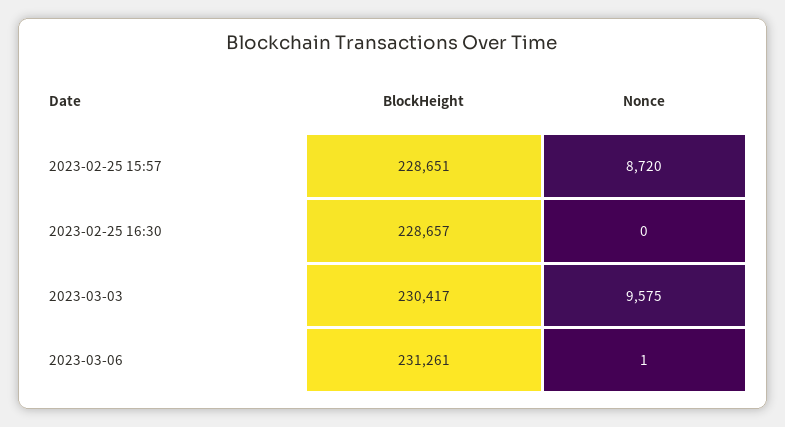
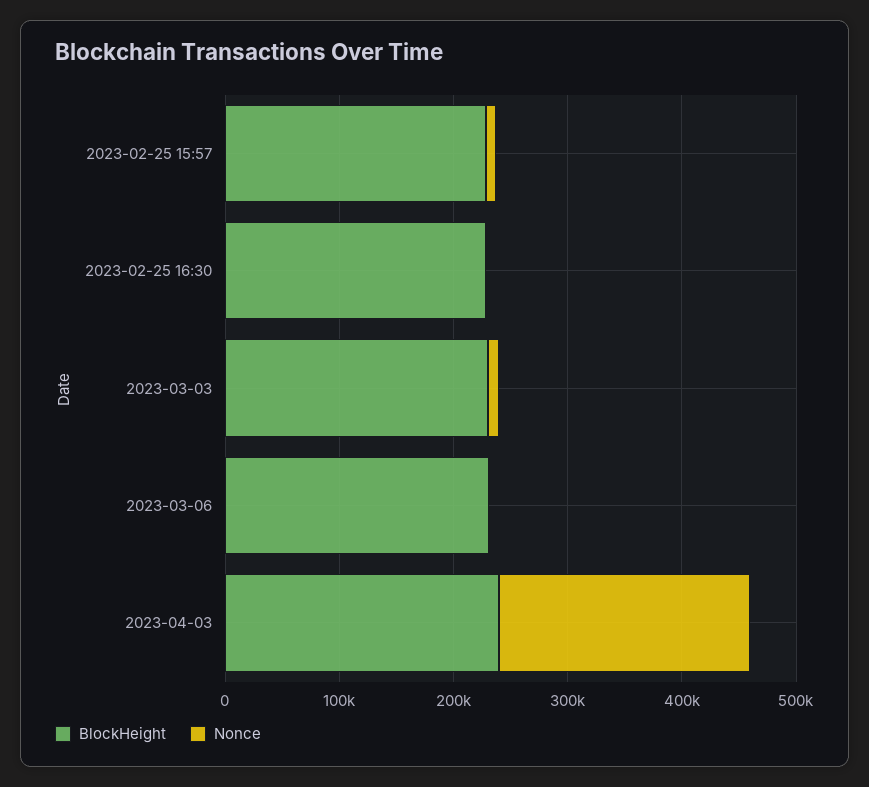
BlockHeight, 2023-04-03: none -> 240000
Nonce, 2023-04-03: none -> 220000

